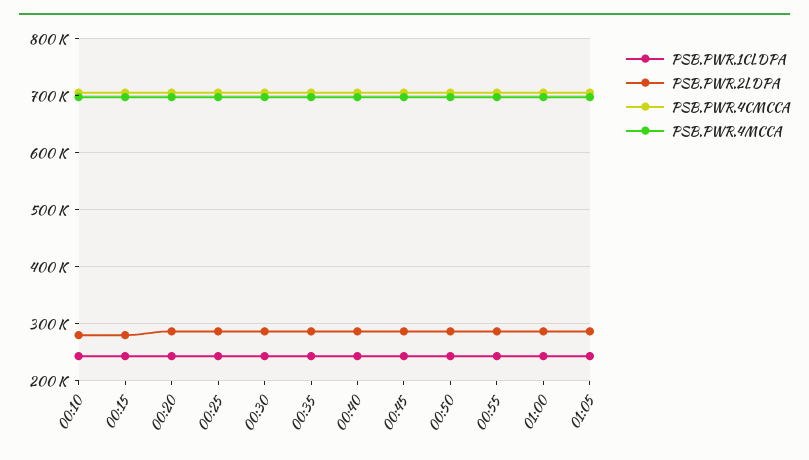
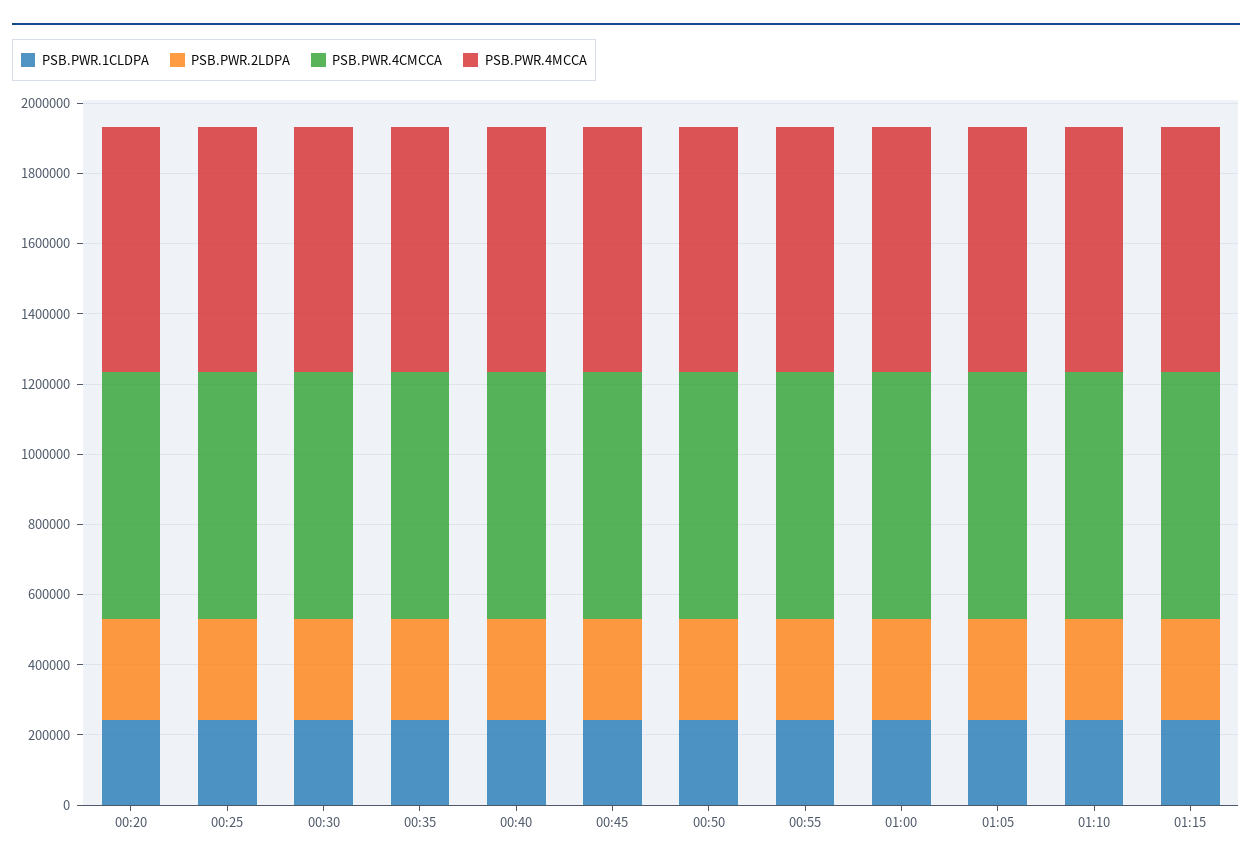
PSB.PWR.1CLDPA, 00:10: 240000 -> none
PSB.PWR.2LDPA, 00:10: 280000 -> none
PSB.PWR.4CMCCA, 00:10: 700000 -> none
PSB.PWR.4MCCA, 00:10: 700000 -> none
PSB.PWR.1CLDPA, 00:15: 240000 -> none
PSB.PWR.2LDPA, 00:15: 280000 -> none
PSB.PWR.4CMCCA, 00:15: 700000 -> none
PSB.PWR.4MCCA, 00:15: 700000 -> none
PSB.PWR.1CLDPA, 01:10: none -> 250000
PSB.PWR.2LDPA, 01:10: none -> 300000
PSB.PWR.4CMCCA, 01:10: none -> 700000
PSB.PWR.4MCCA, 01:10: none -> 700000
PSB.PWR.1CLDPA, 01:15: none -> 250000
PSB.PWR.2LDPA, 01:15: none -> 300000
PSB.PWR.4CMCCA, 01:15: none -> 700000
PSB.PWR.4MCCA, 01:15: none -> 700000

